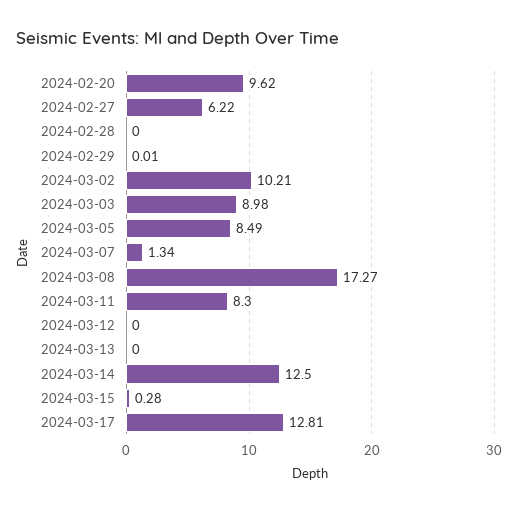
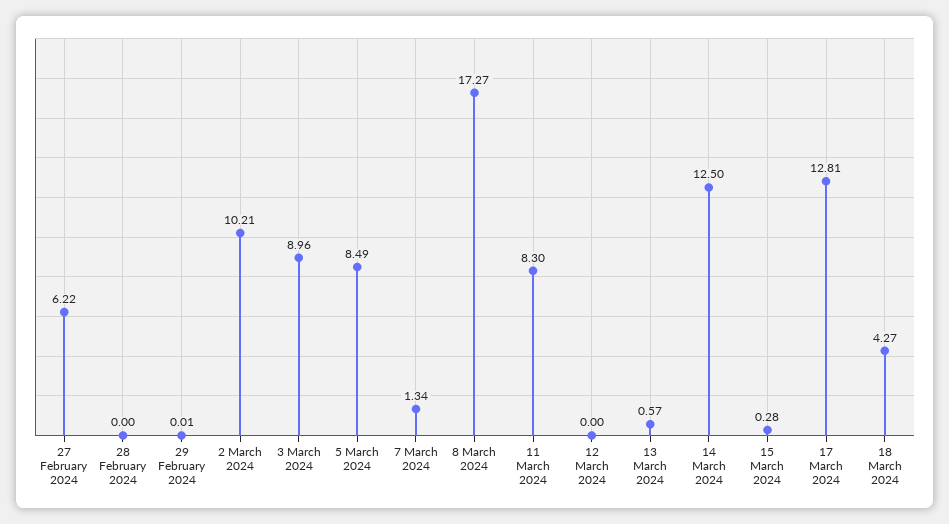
2024-02-20: 9.62 -> none
2024-03-03: 8.98 -> 8.96
2024-03-13: 0 -> 0.57
18 March 2024: none -> 4.27

